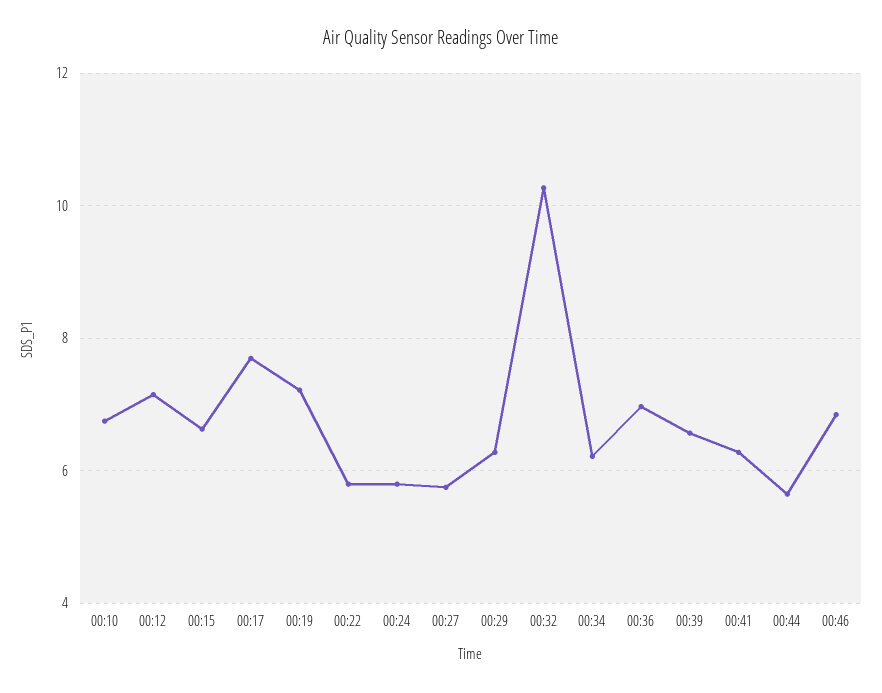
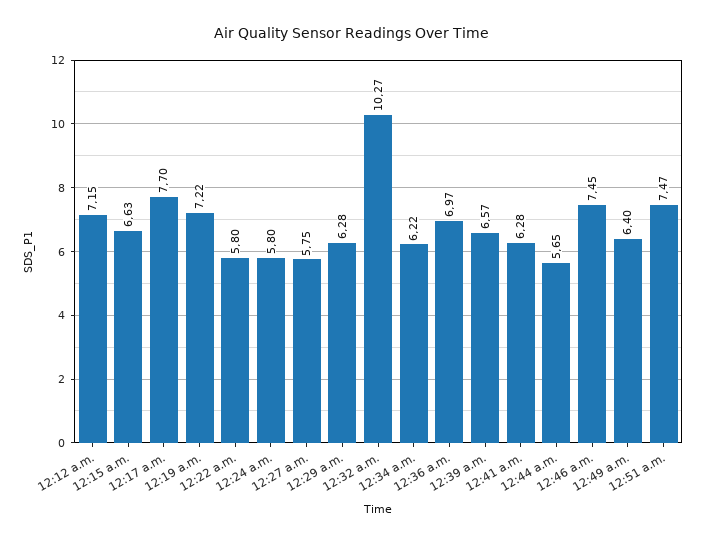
00:10: 6.8 -> none
00:46: 6.8 -> 7.45
12:49 a.m.: none -> 6.4
12:51 a.m.: none -> 7.47

